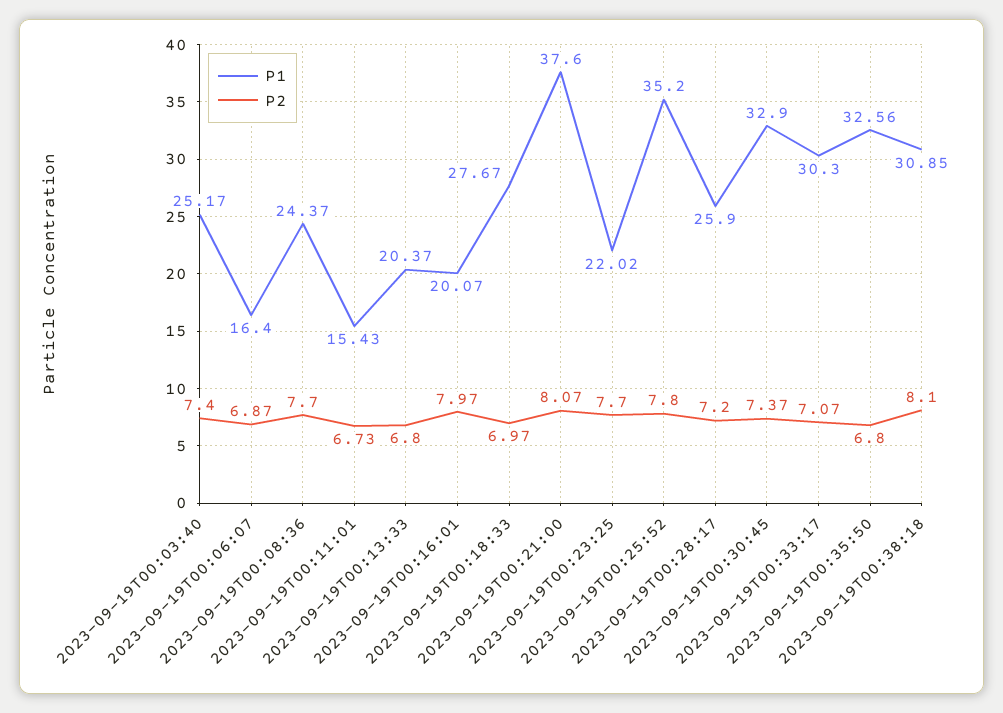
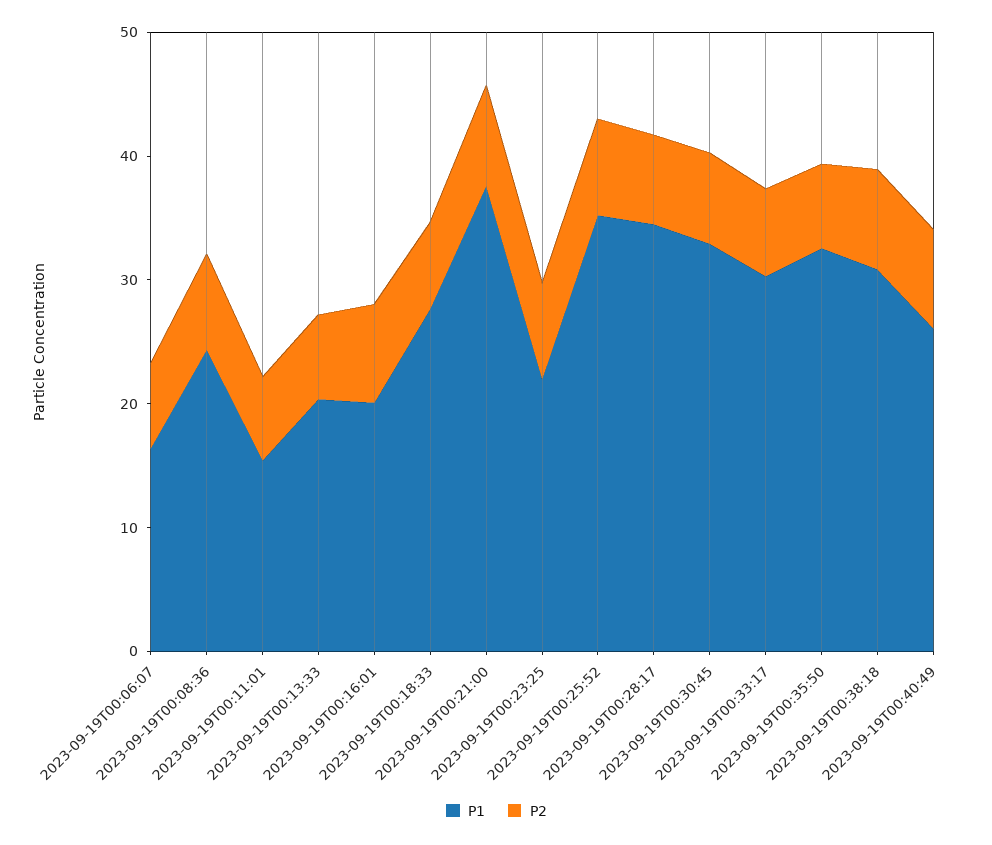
P1, 2023-09-19T00:03:40: 25.17 -> none
P2, 2023-09-19T00:03:40: 7.4 -> none
P1, 2023-09-19T00:28:17: 25.9 -> 34
P1, 2023-09-19T00:40:49: none -> 26
P2, 2023-09-19T00:40:49: none -> 8

